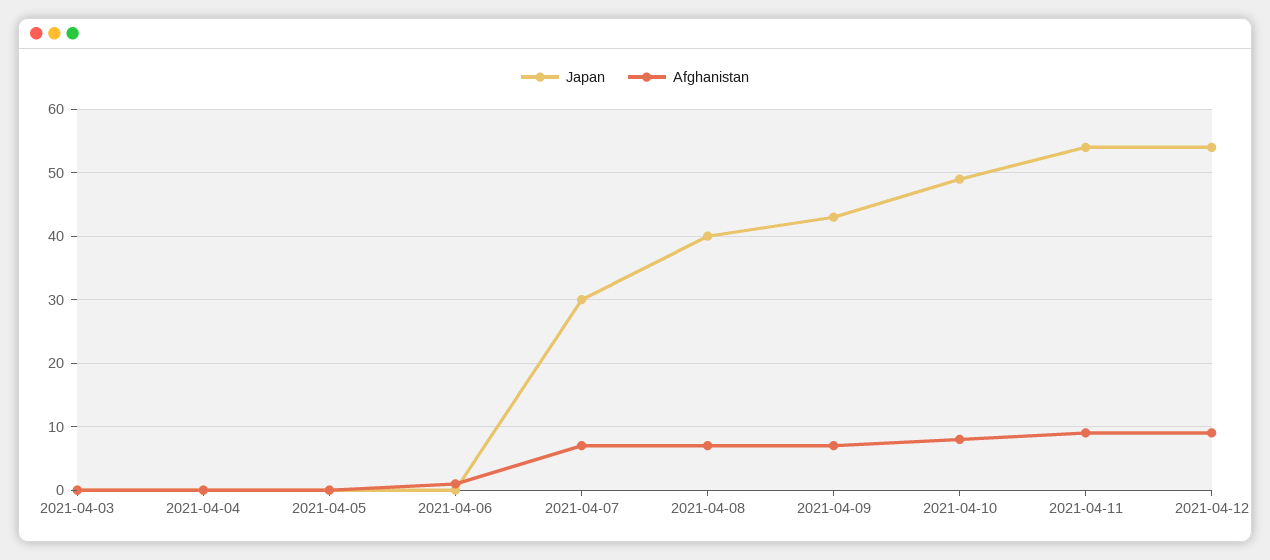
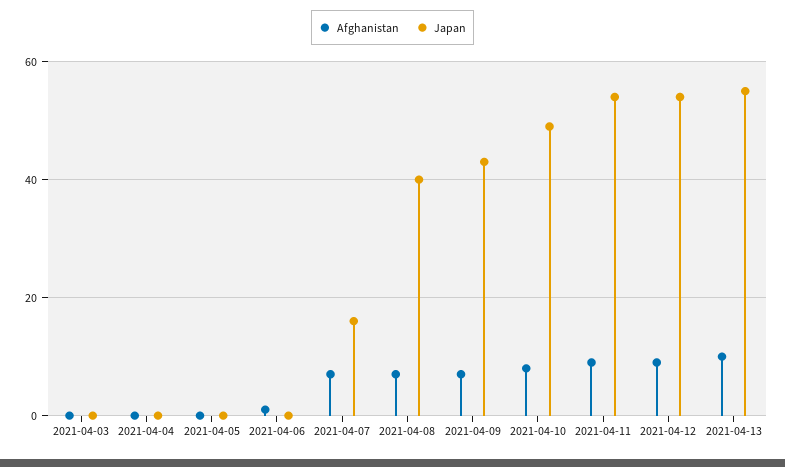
Japan, 2021-04-07: 30 -> 15
Afghanistan, 2021-04-13: none -> 10
Japan, 2021-04-13: none -> 55

